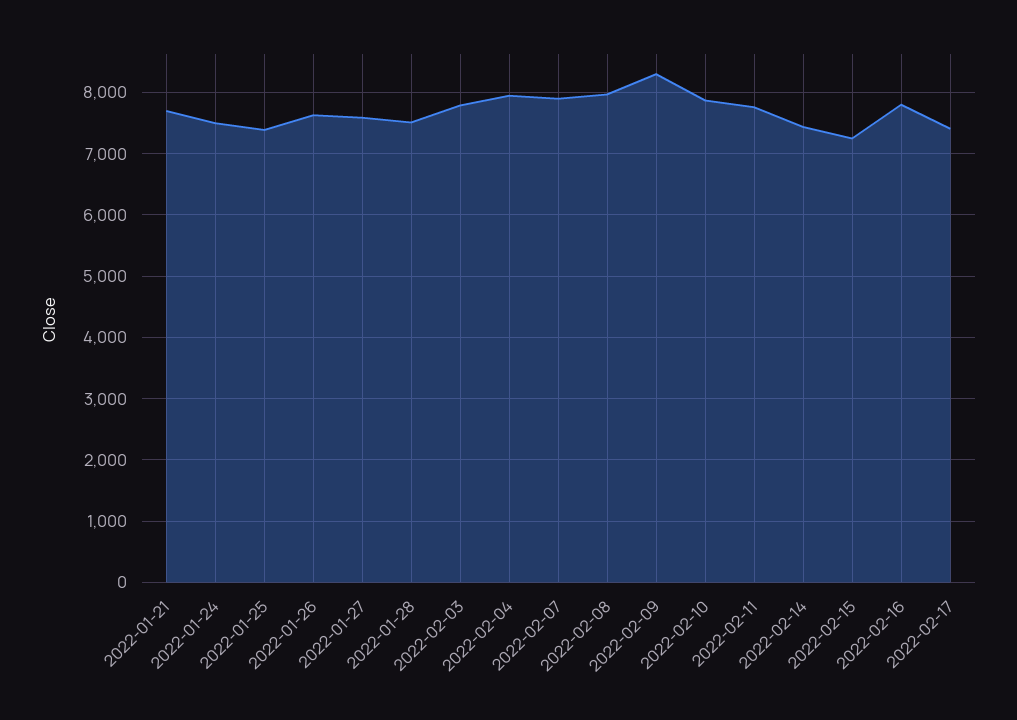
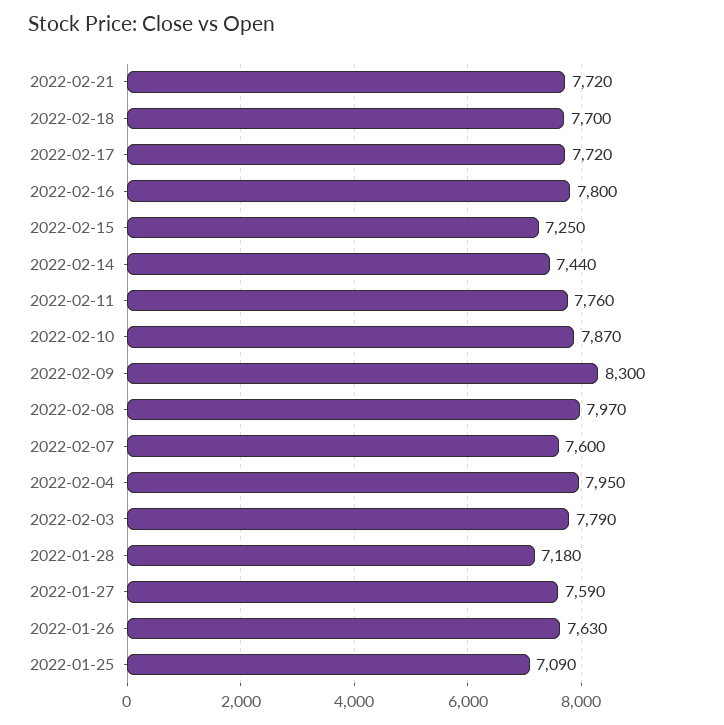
2022-01-21: 7700 -> none
2022-01-24: 7500 -> none
2022-01-25: 7400 -> 7090
2022-01-28: 7500 -> 7180
2022-02-07: 7900 -> 7600
2022-02-17: 7400 -> 7720
2022-02-21: none -> 7720
2022-02-18: none -> 7700

